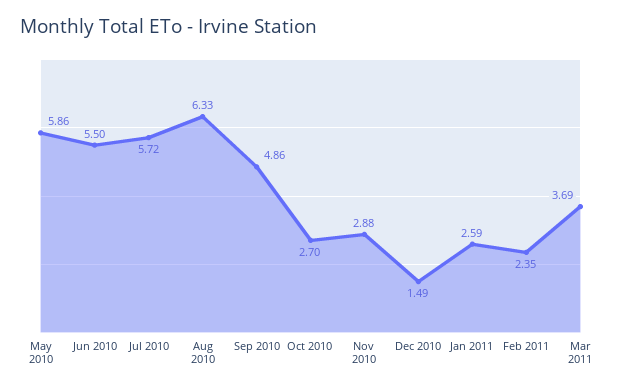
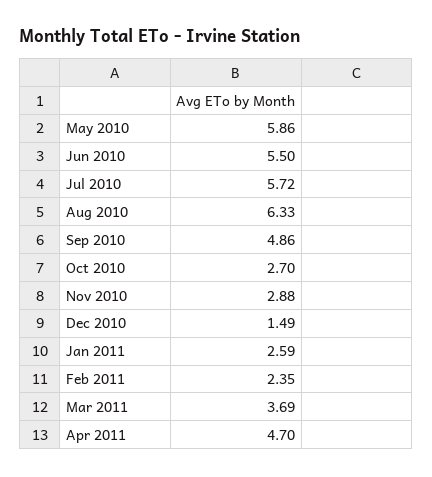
Apr 2011: none -> 4.7

